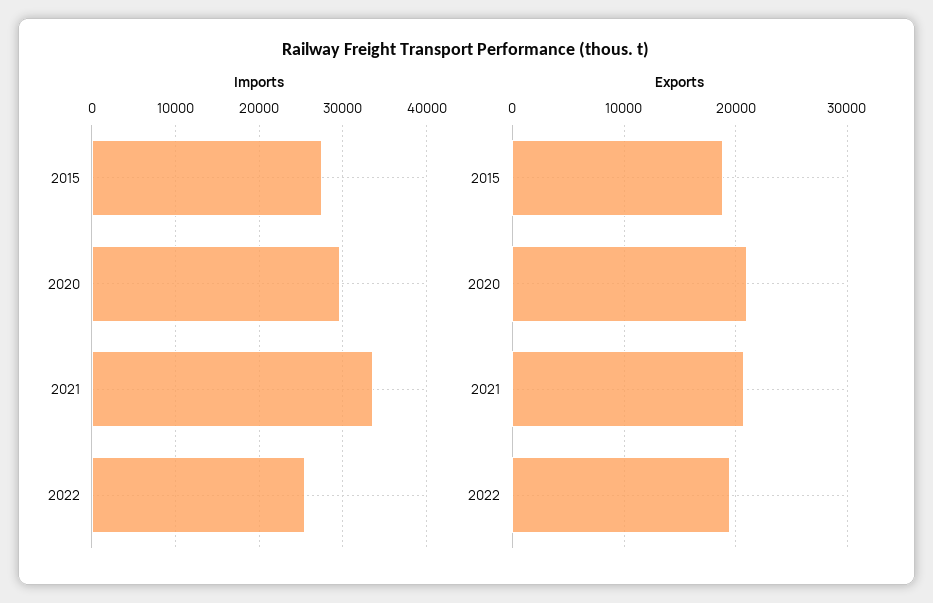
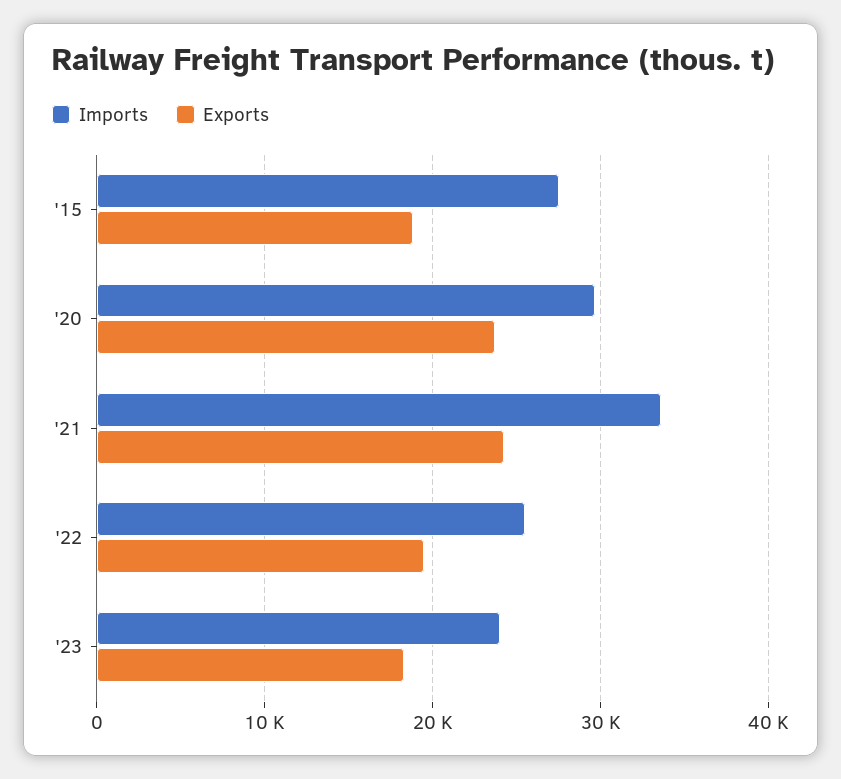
Exports, 2020: 21000 -> 24000
Exports, 2021: 21000 -> 24000
Imports, '23: none -> 24000
Exports, '23: none -> 18000

